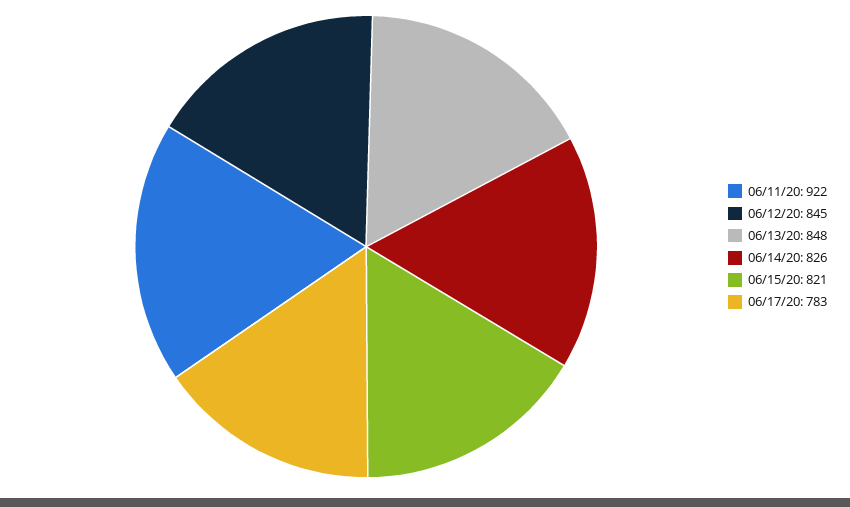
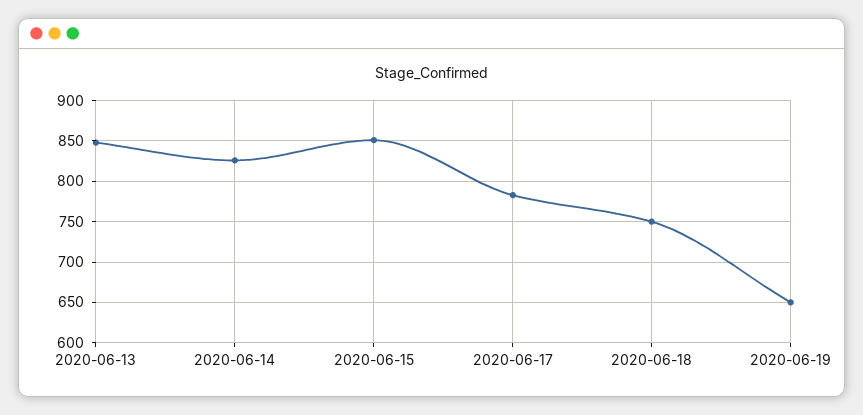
06/11/20: 922 -> none
06/12/20: 845 -> none
06/15/20: 821 -> 850
2020-06-18: none -> 750
2020-06-19: none -> 650

